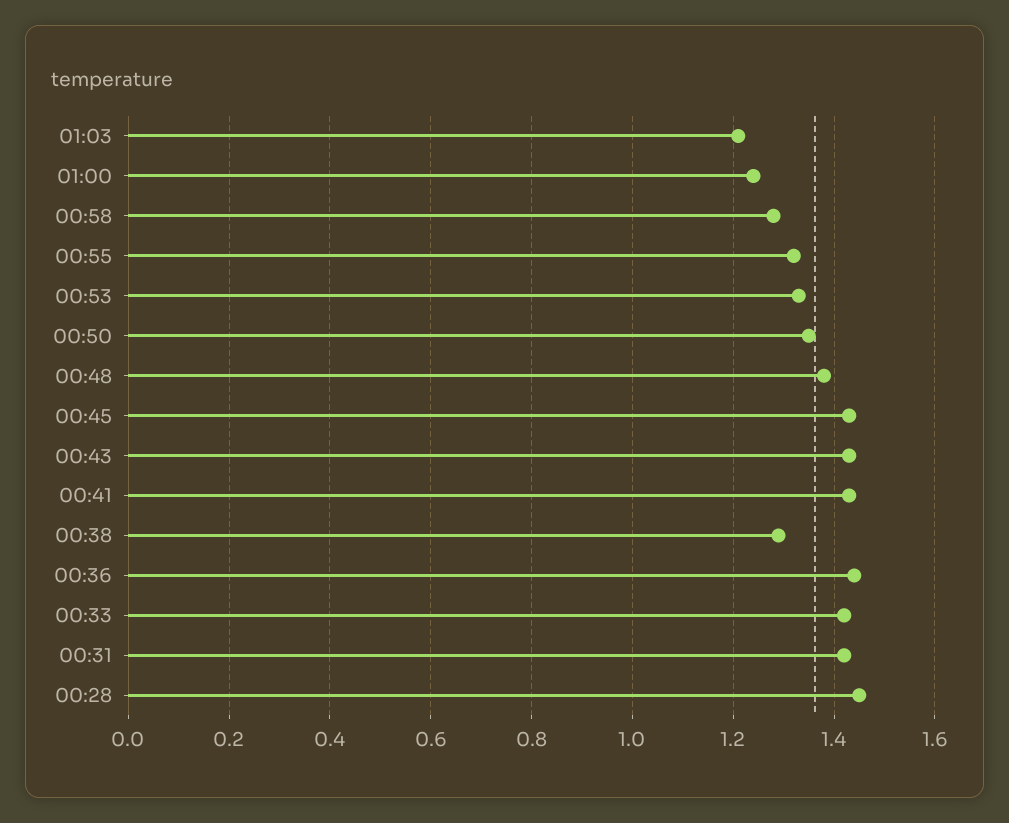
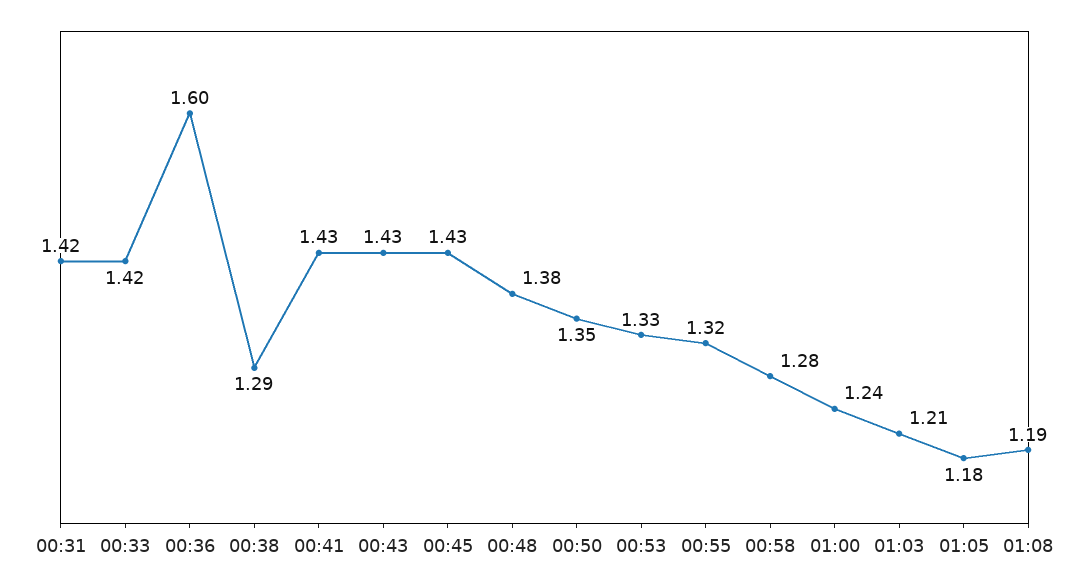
00:36: 1.45 -> 1.6
00:28: 1.45 -> none
01:05: none -> 1.18
01:08: none -> 1.19

